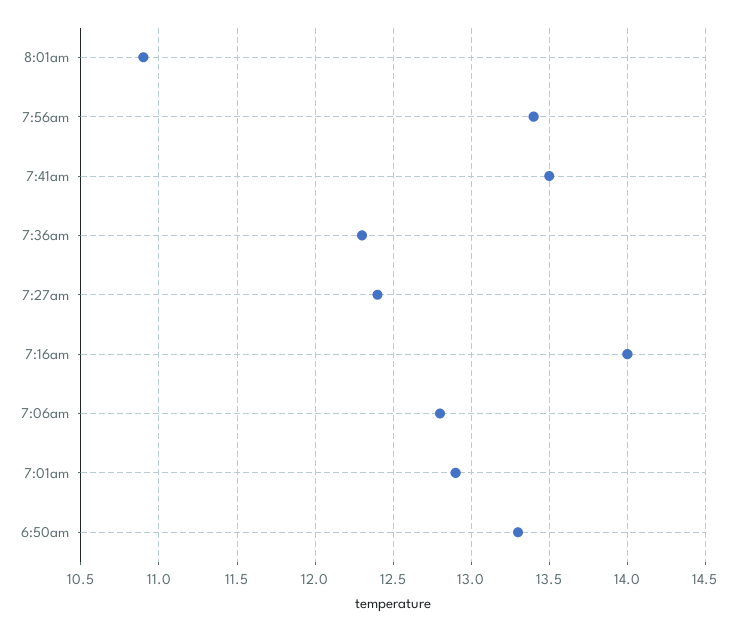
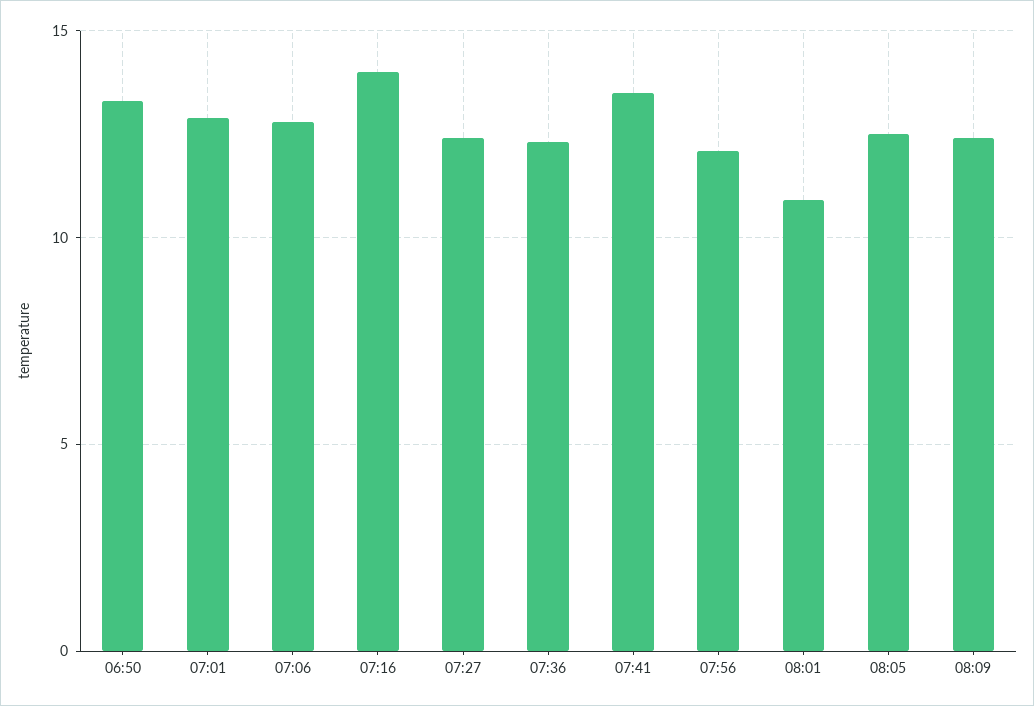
7:56am: 13.4 -> 12
08:05: none -> 12.5
08:09: none -> 12.5

